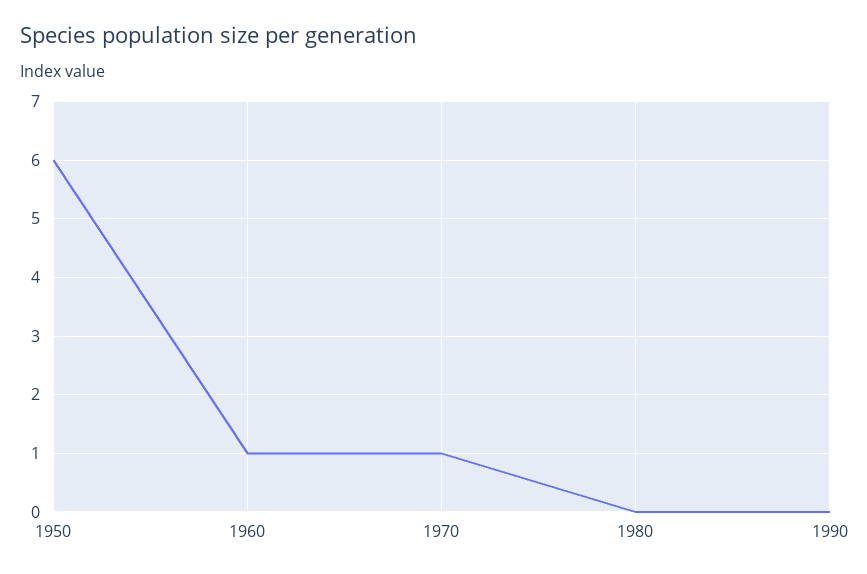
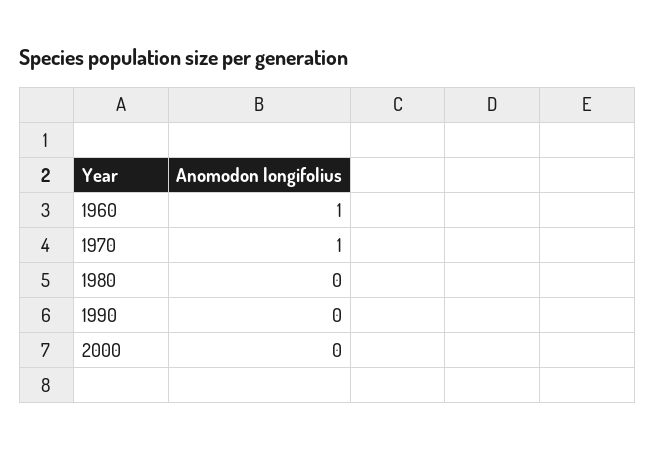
1950: 6 -> none
2000: none -> 0

